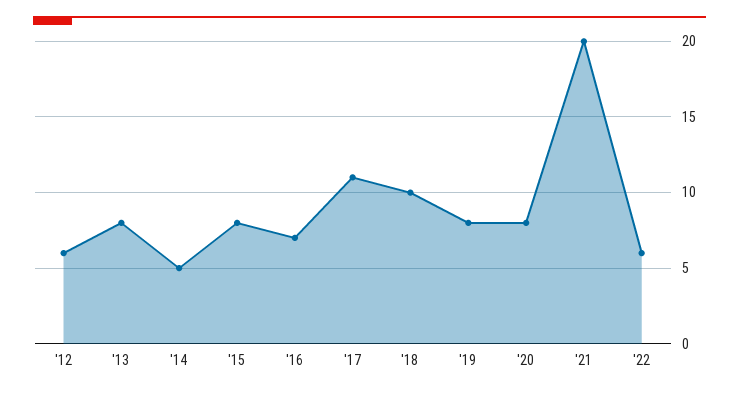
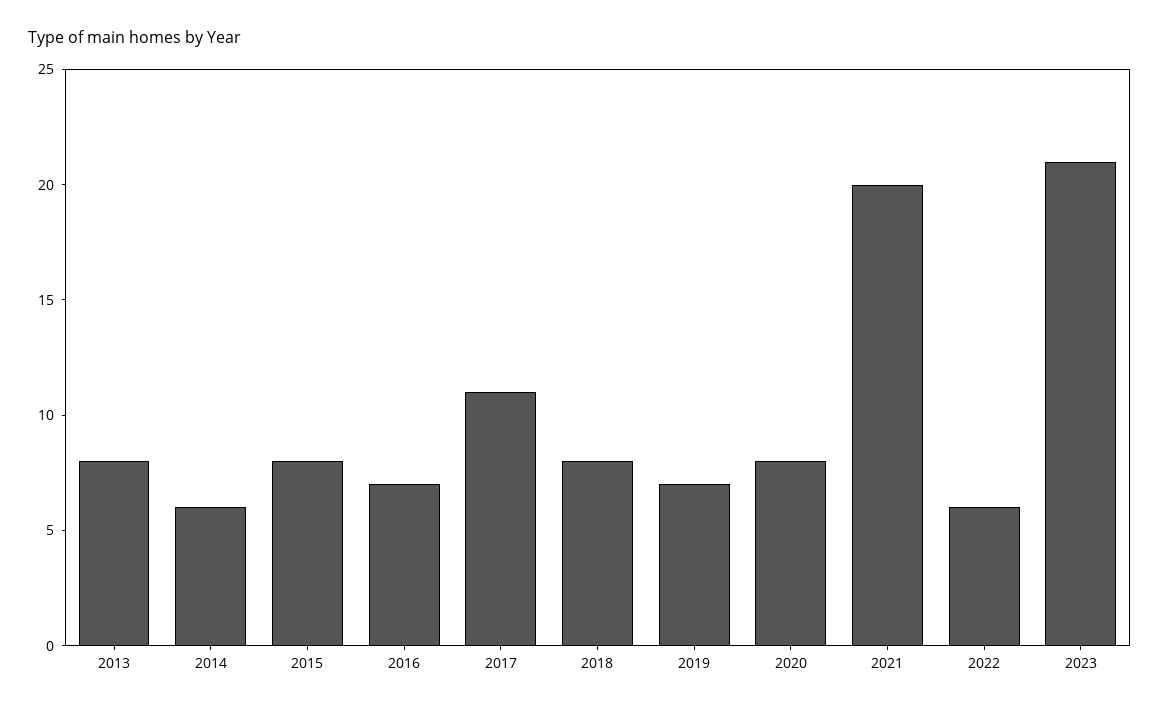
'12: 6 -> none
'14: 5 -> 6
'18: 10 -> 8
'19: 8 -> 7
2023: none -> 21

